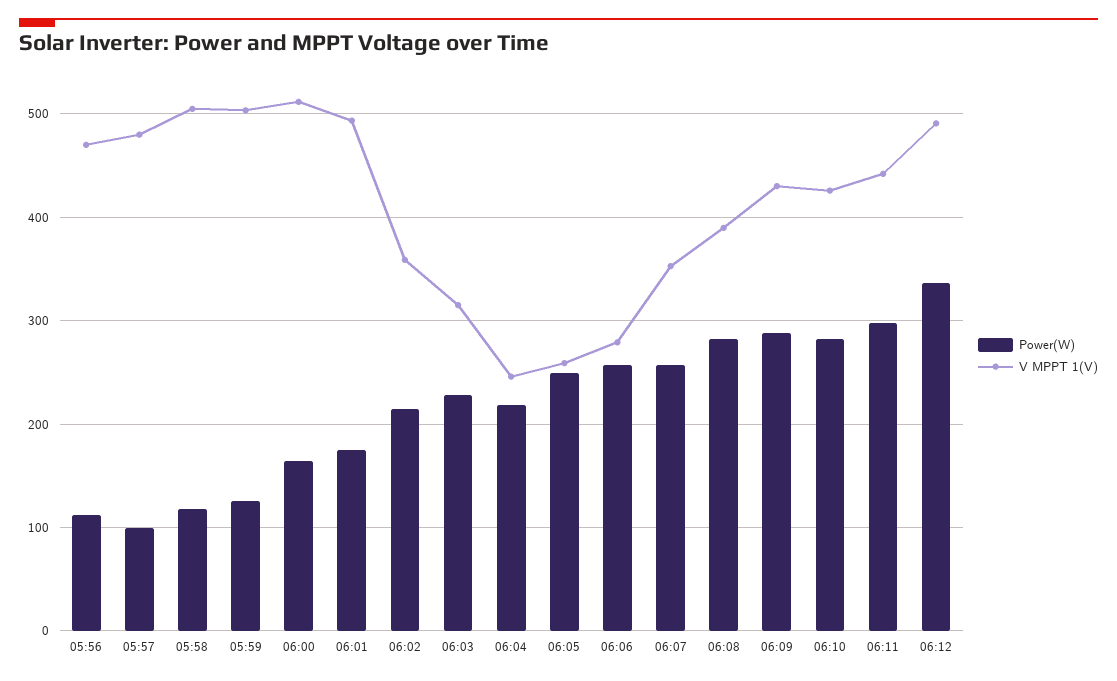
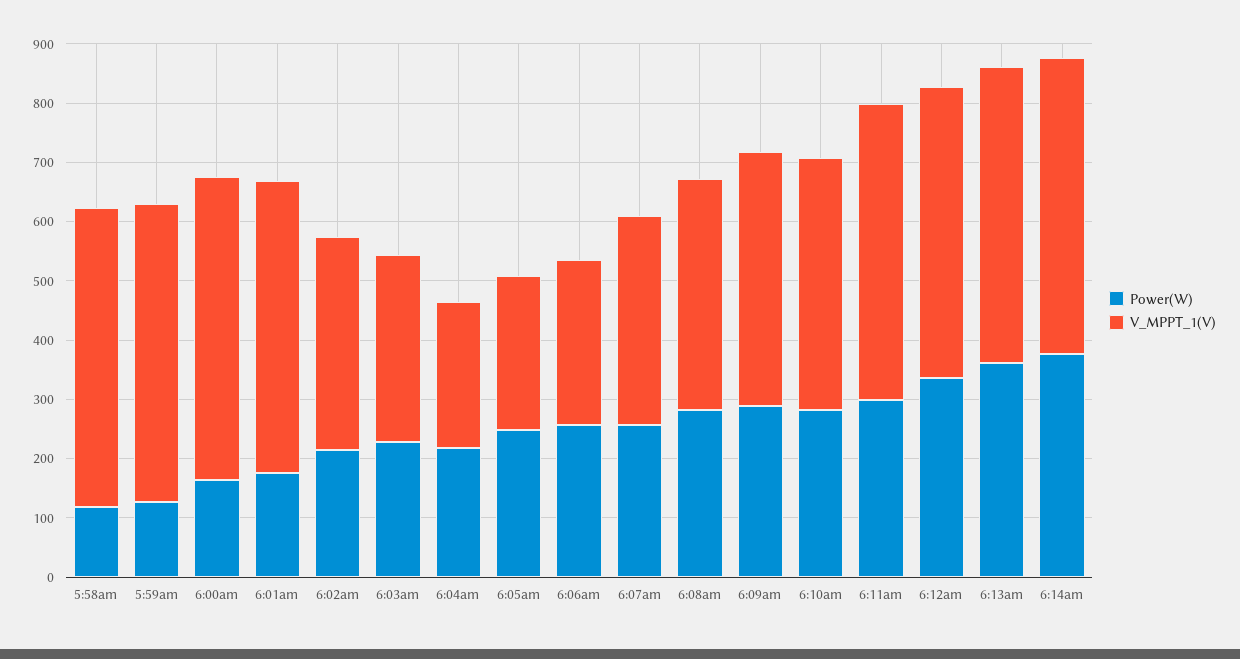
Power(W), 05:56: 110 -> none
V MPPT 1(V), 05:56: 470 -> none
Power(W), 05:57: 100 -> none
V MPPT 1(V), 05:57: 480 -> none
V MPPT 1(V), 06:11: 440 -> 500
Power(W), 6:13am: none -> 360
V MPPT 1(V), 6:13am: none -> 500
Power(W), 6:14am: none -> 380
V MPPT 1(V), 6:14am: none -> 500

